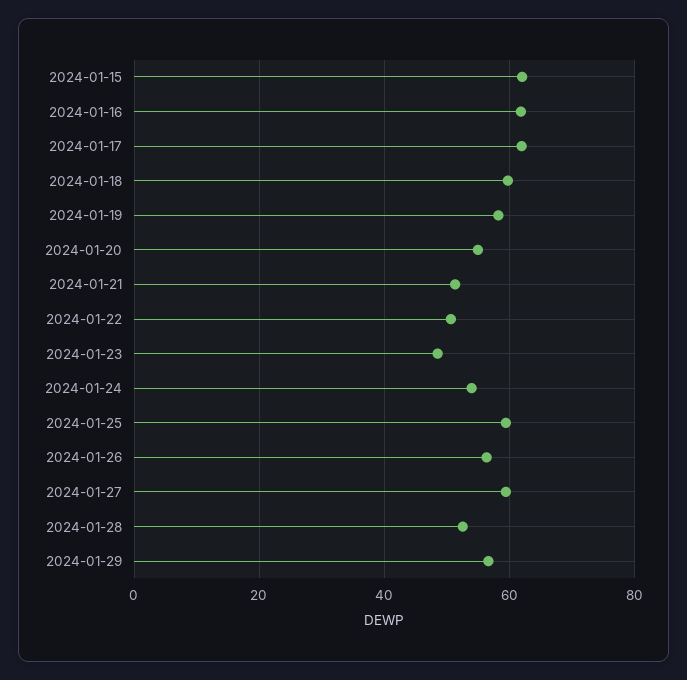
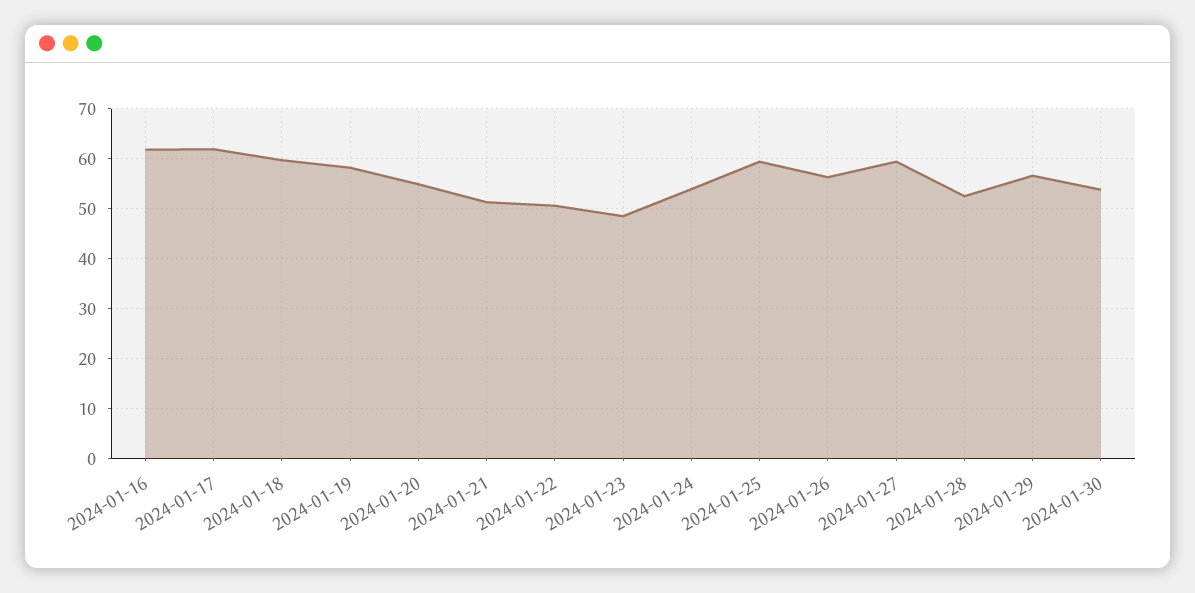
2024-01-15: 62 -> none
2024-01-30: none -> 54

